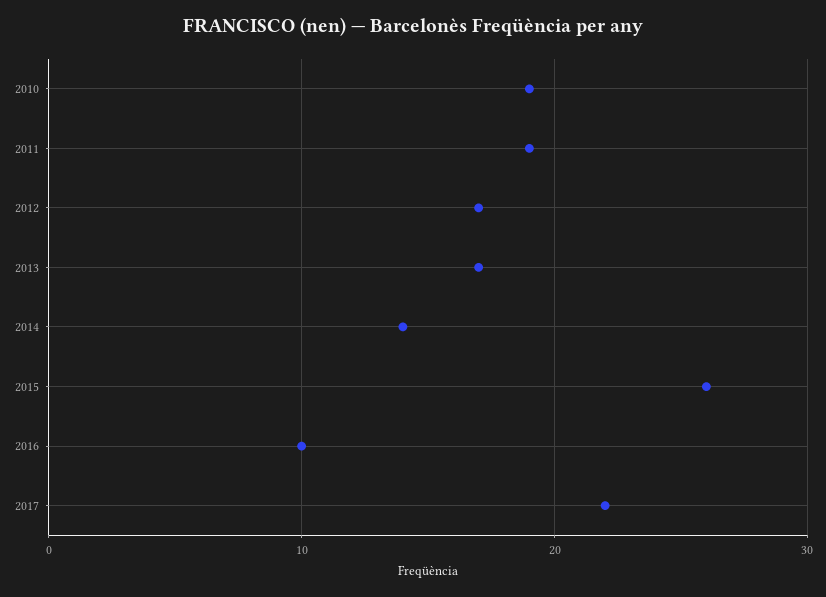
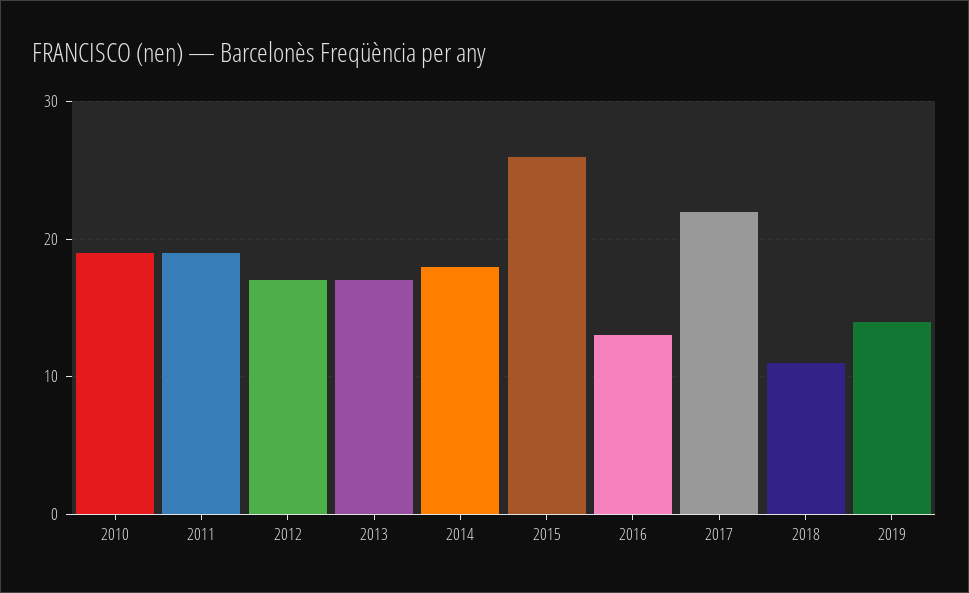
2014: 14 -> 18
2016: 10 -> 13
2018: none -> 11
2019: none -> 14

